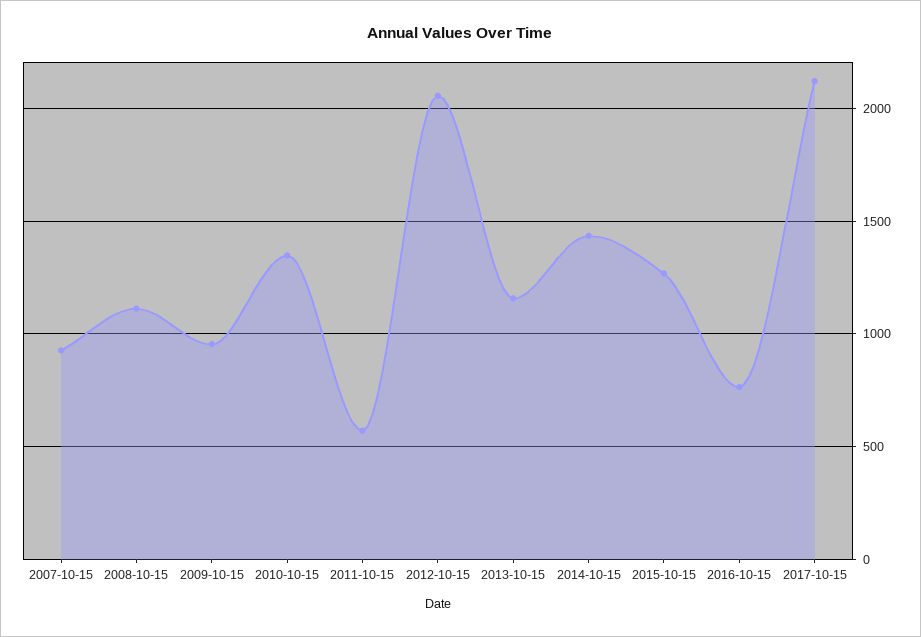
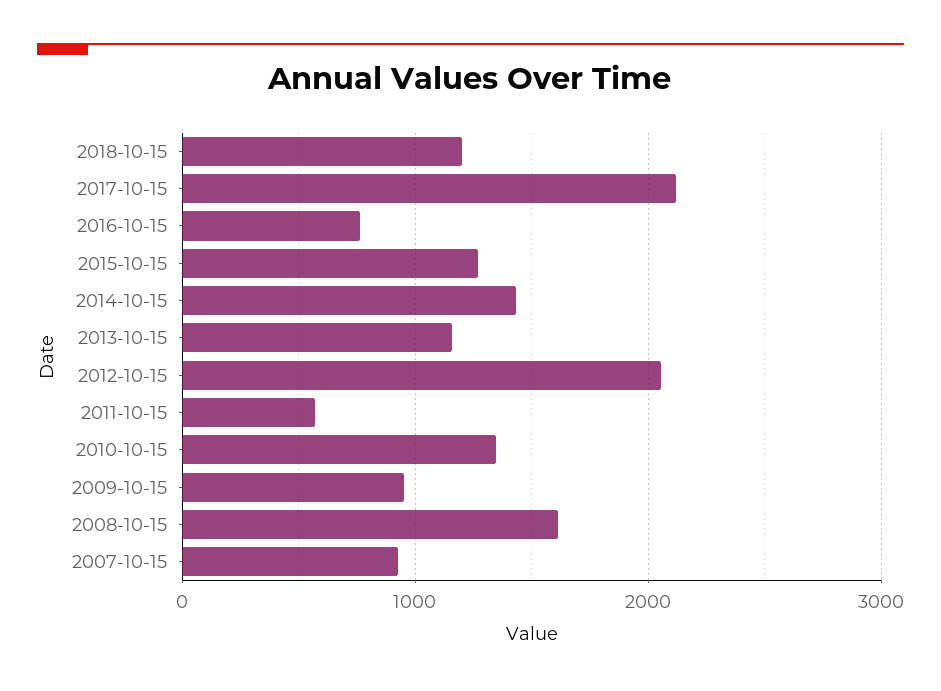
2008-10-15: 1100 -> 1600
2018-10-15: none -> 1200

